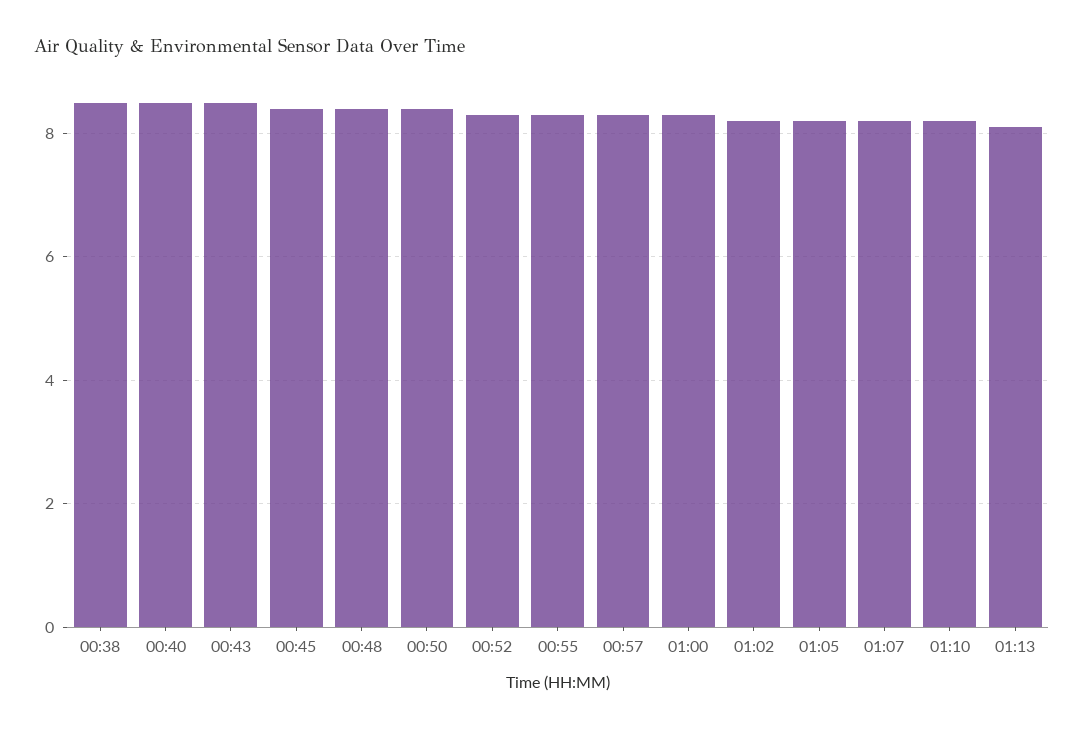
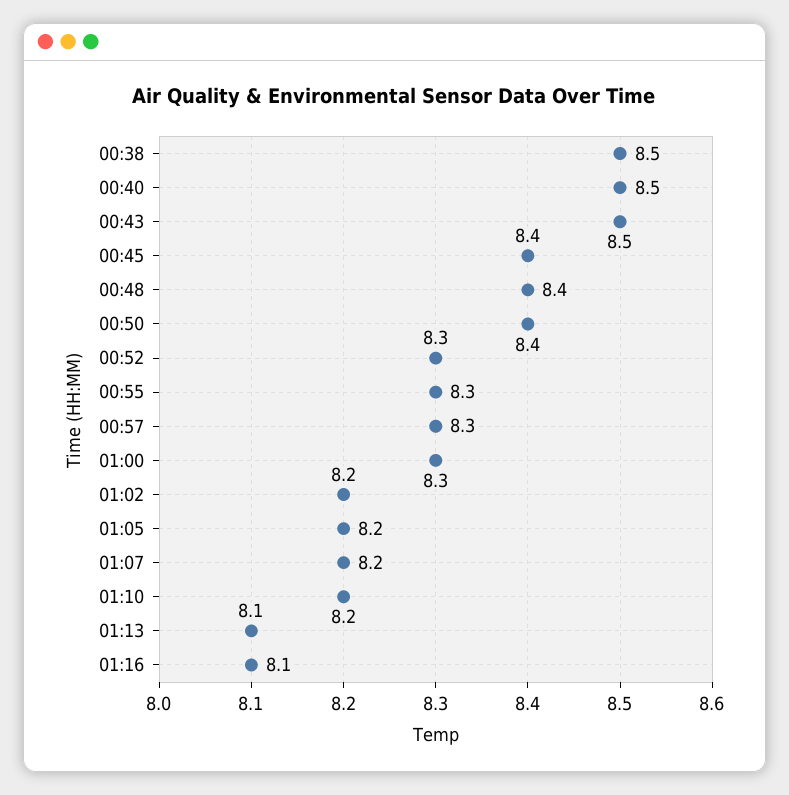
01:16: none -> 8.1

